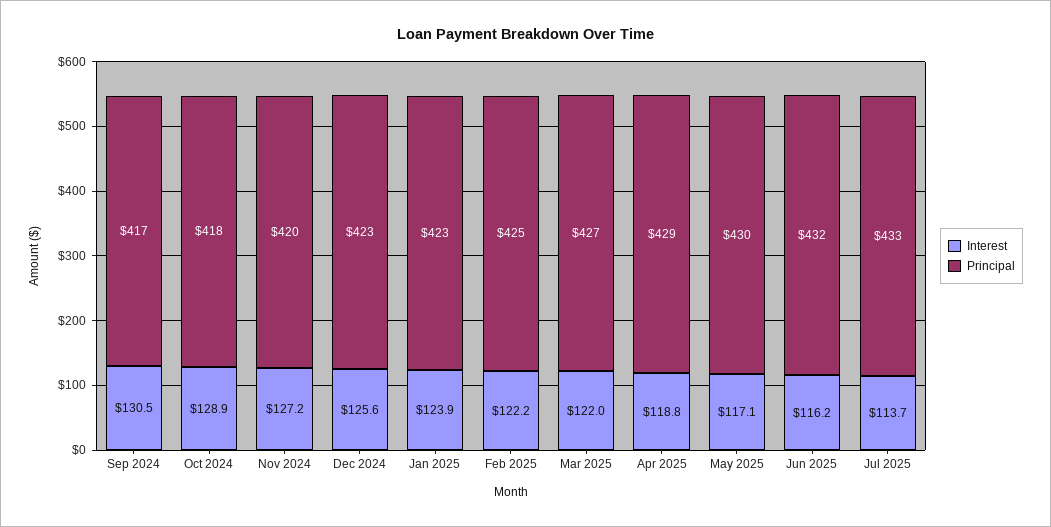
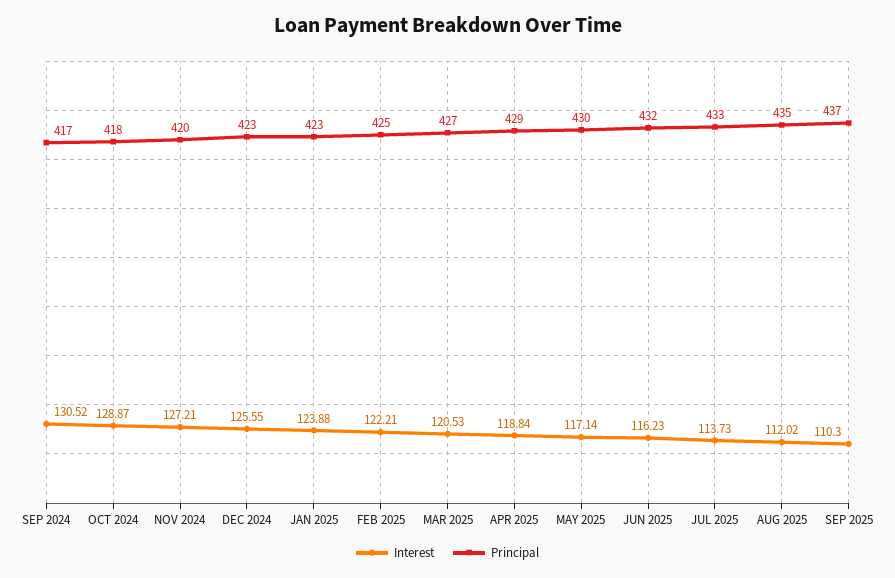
Interest, Mar 2025: 122 -> 120.53
Interest, AUG 2025: none -> 112.02
Principal, AUG 2025: none -> 435
Interest, SEP 2025: none -> 110.3
Principal, SEP 2025: none -> 437

